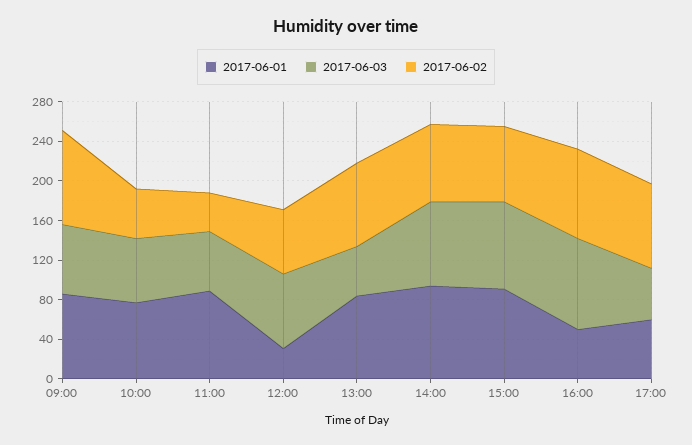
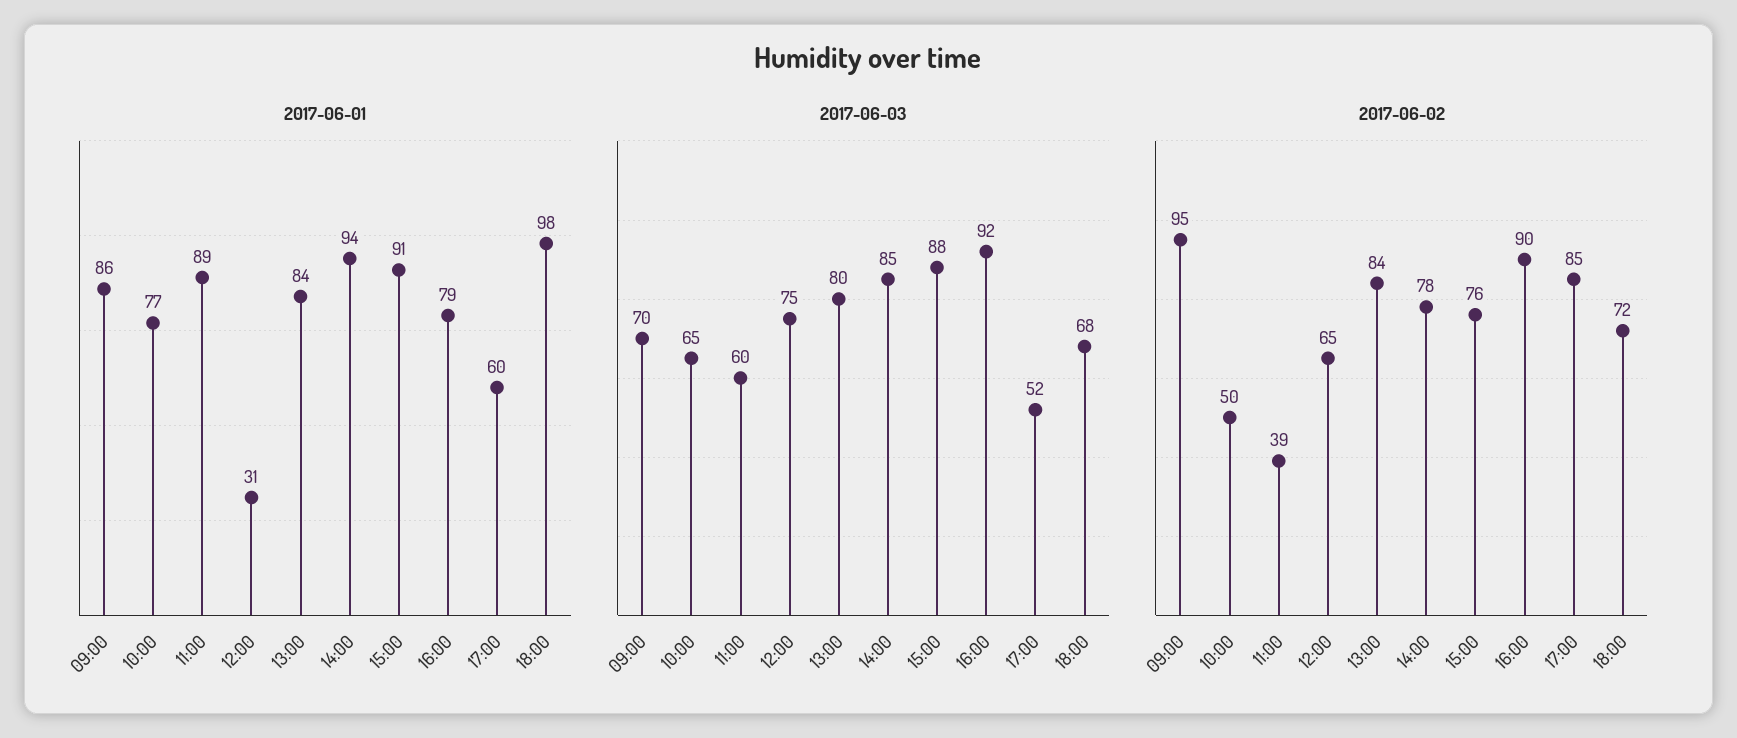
2017-06-03, 13:00: 50 -> 80
2017-06-01, 16:00: 50 -> 79
2017-06-01, 18:00: none -> 98
2017-06-03, 18:00: none -> 68
2017-06-02, 18:00: none -> 72

